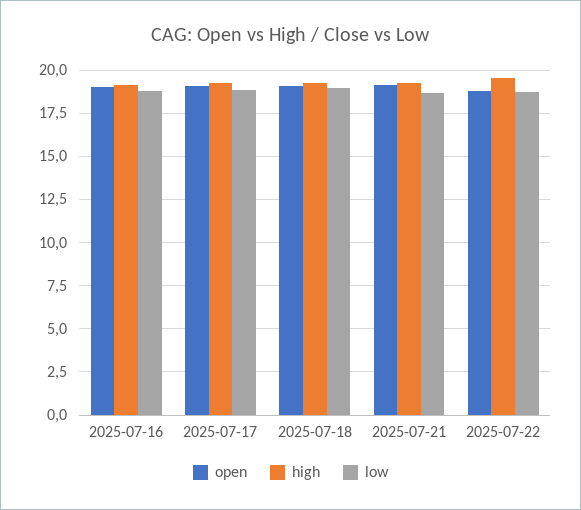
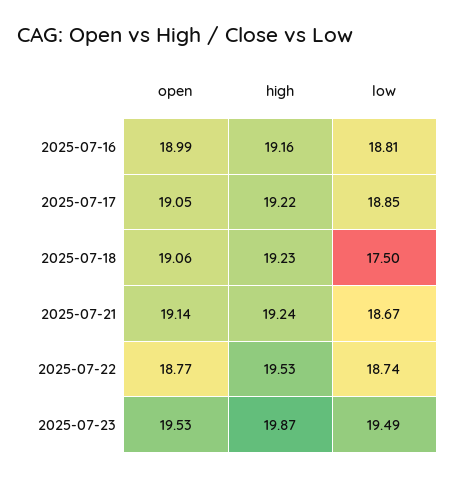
low, 2025-07-18: 19 -> 17.5
open, 2025-07-23: none -> 19.53
high, 2025-07-23: none -> 19.87
low, 2025-07-23: none -> 19.49

